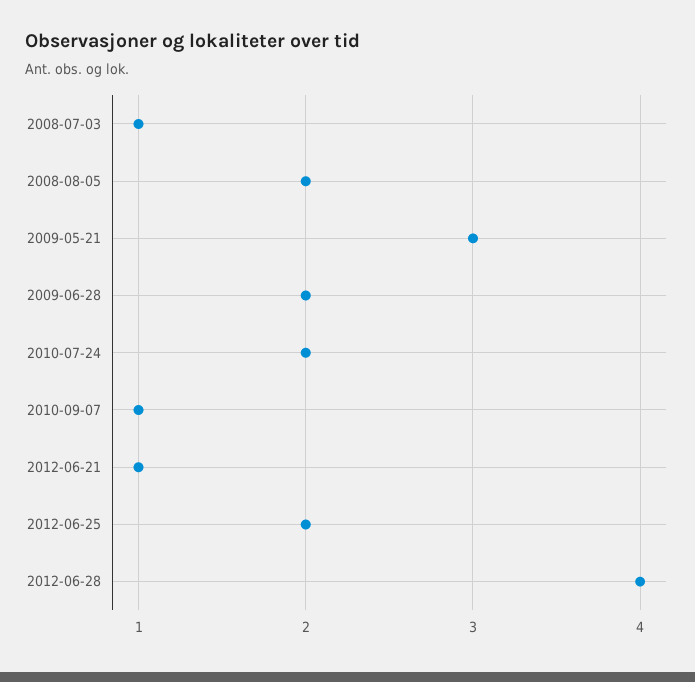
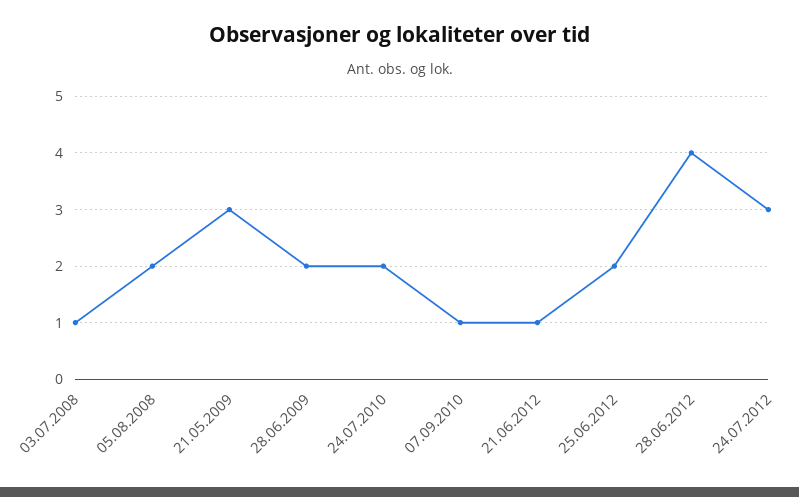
24.07.2012: none -> 3

